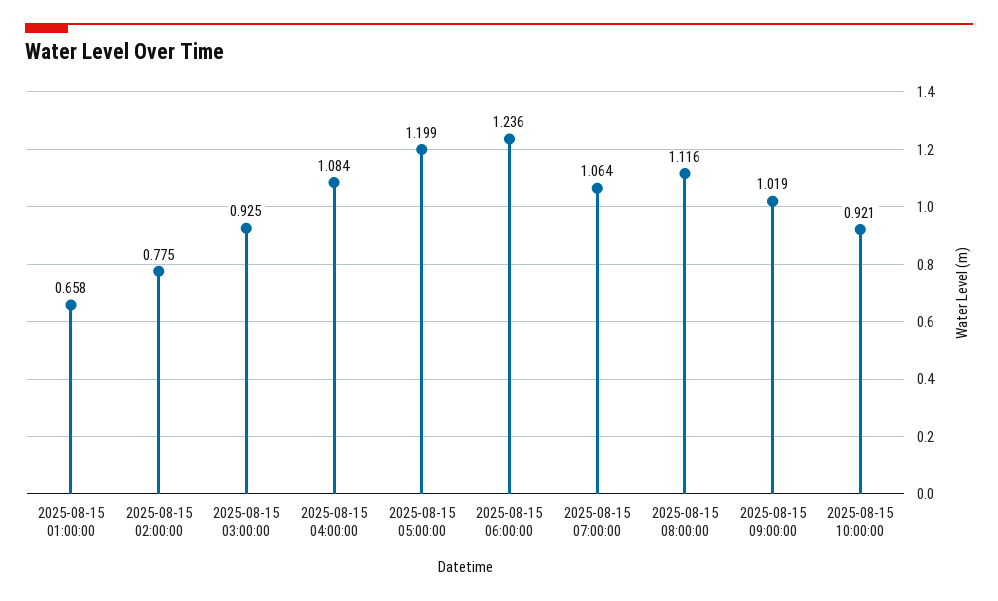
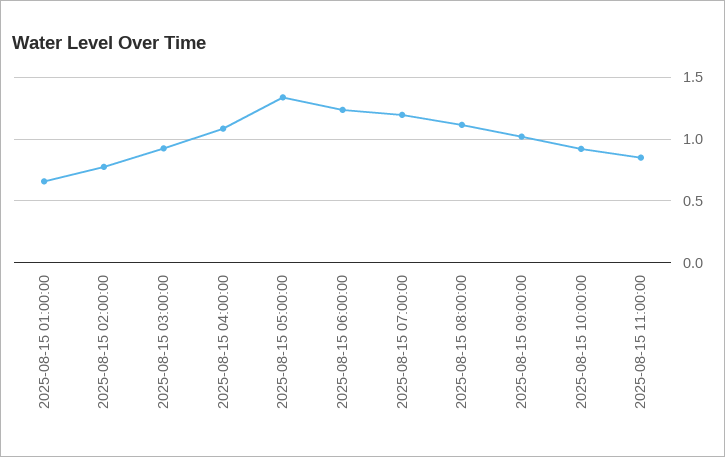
2025-08-15 05:00:00: 1.199 -> 1.35
2025-08-15 07:00:00: 1.064 -> 1.2
2025-08-15 11:00:00: none -> 0.85

